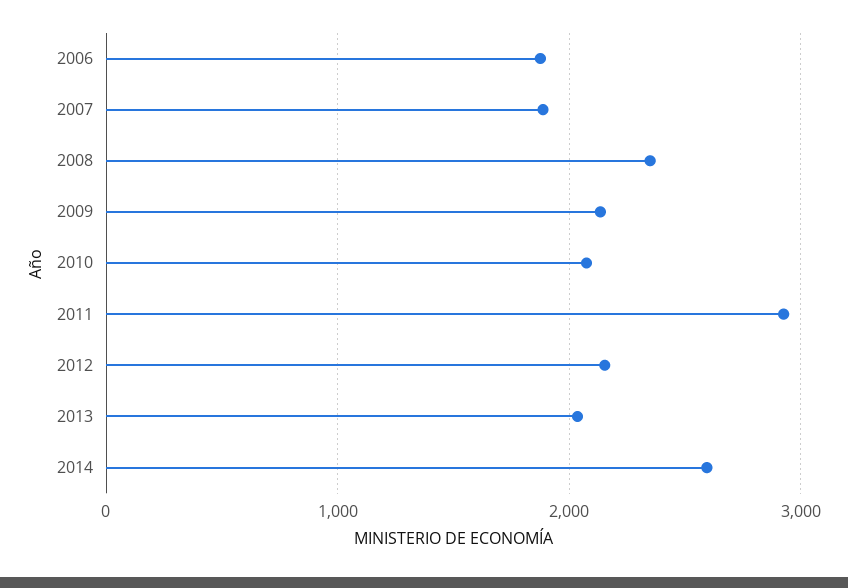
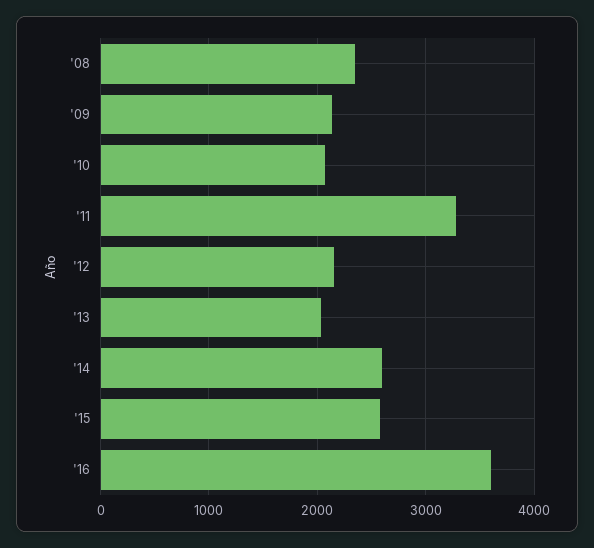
2006: 1900 -> none
2007: 1900 -> none
2011: 2900 -> 3300
'15: none -> 2600
'16: none -> 3600

